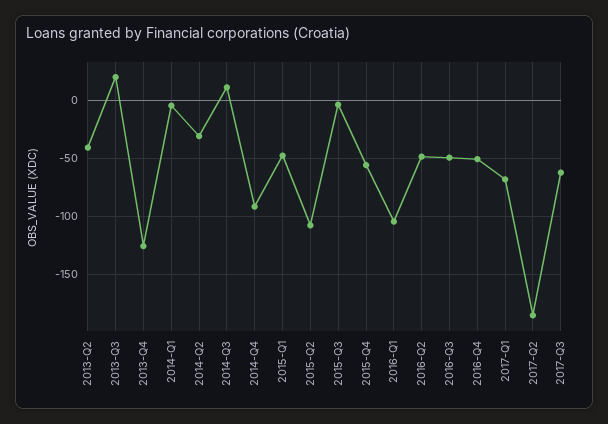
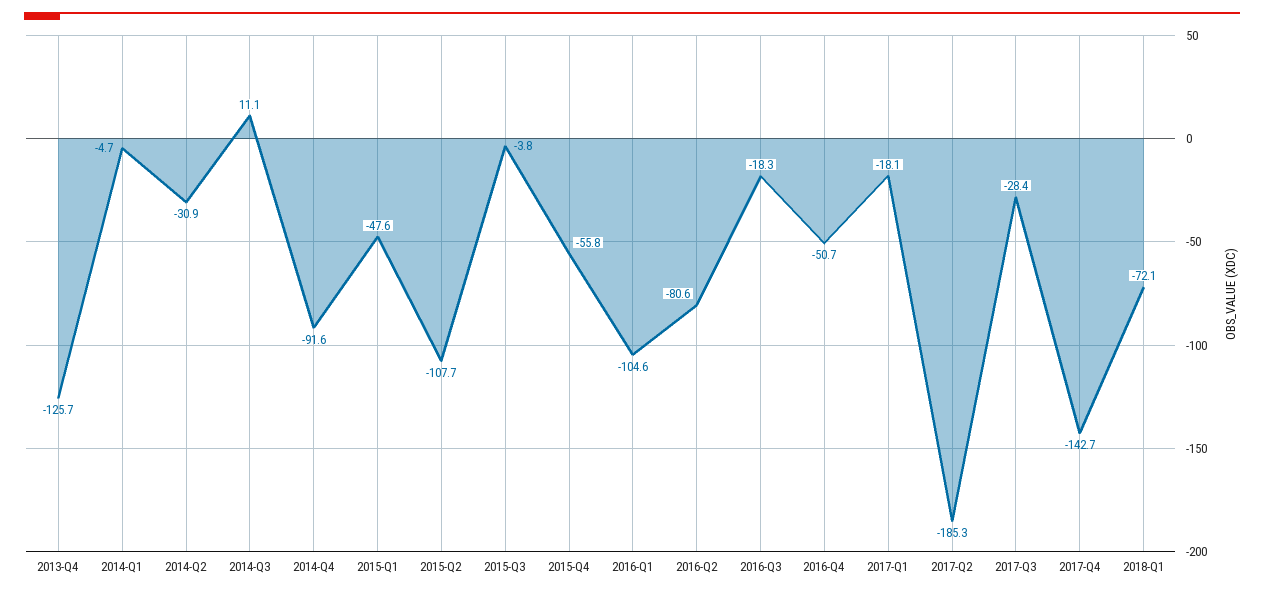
2013-Q2: -40 -> none
2013-Q3: 20 -> none
2016-Q2: -50 -> -80.6
2016-Q3: -50 -> -18.3
2017-Q1: -70 -> -18.1
2017-Q3: -60 -> -28.4
2017-Q4: none -> -142.7
2018-Q1: none -> -72.1

